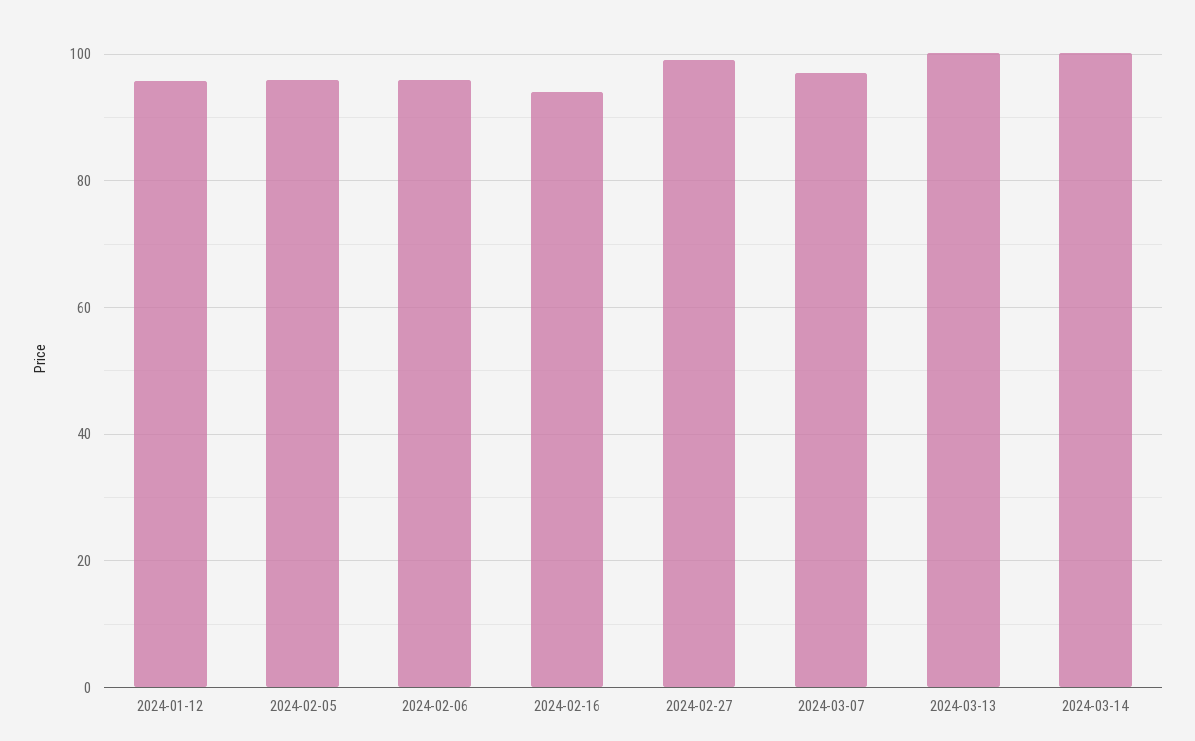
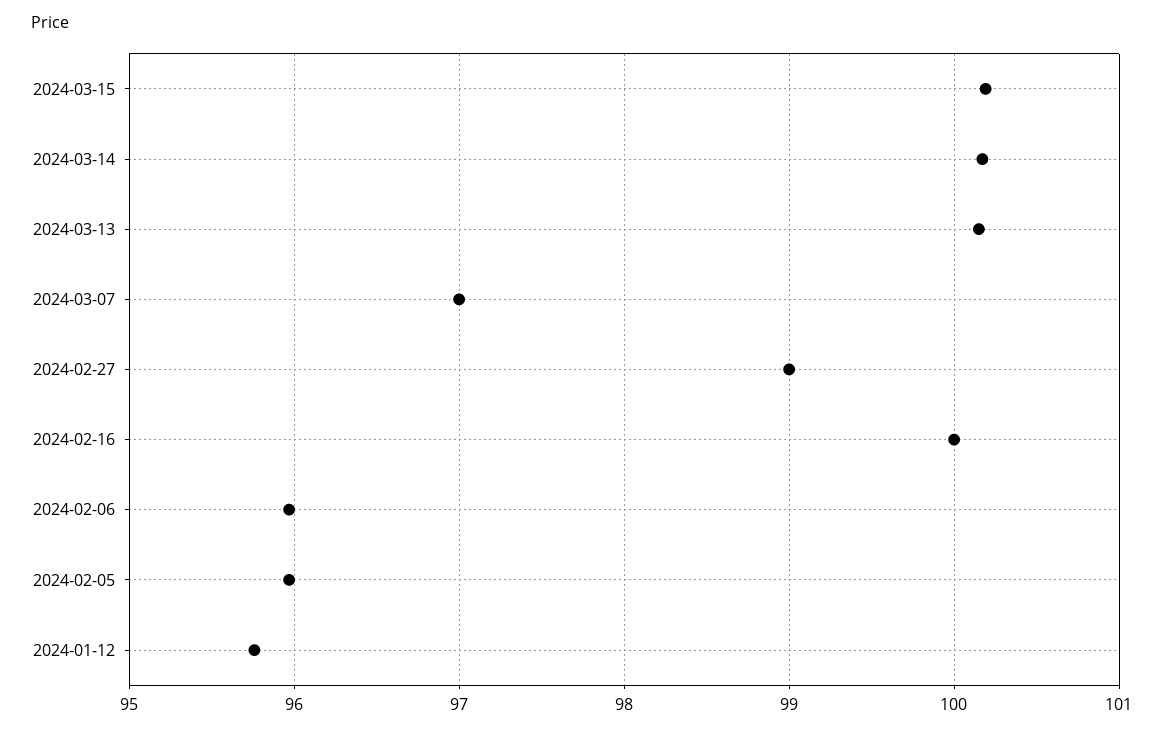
2024-02-16: 94 -> 100
2024-03-15: none -> 100.2

